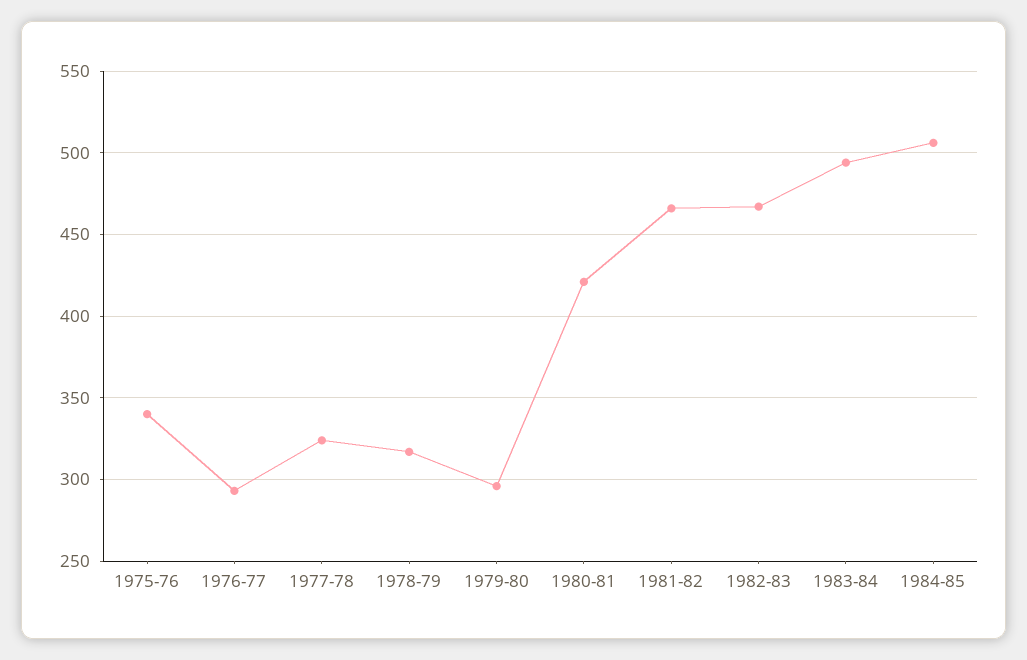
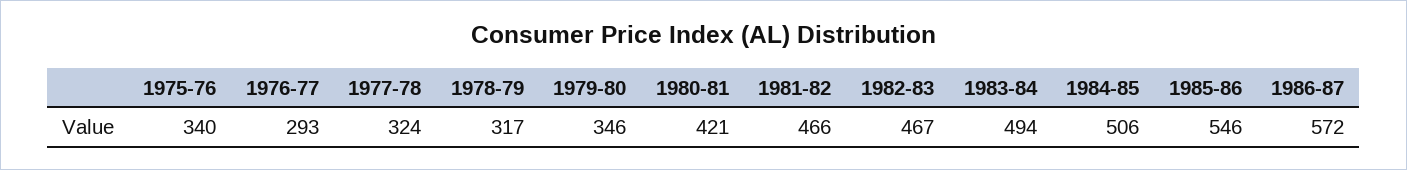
1979-80: 295 -> 346
1985-86: none -> 546
1986-87: none -> 572

